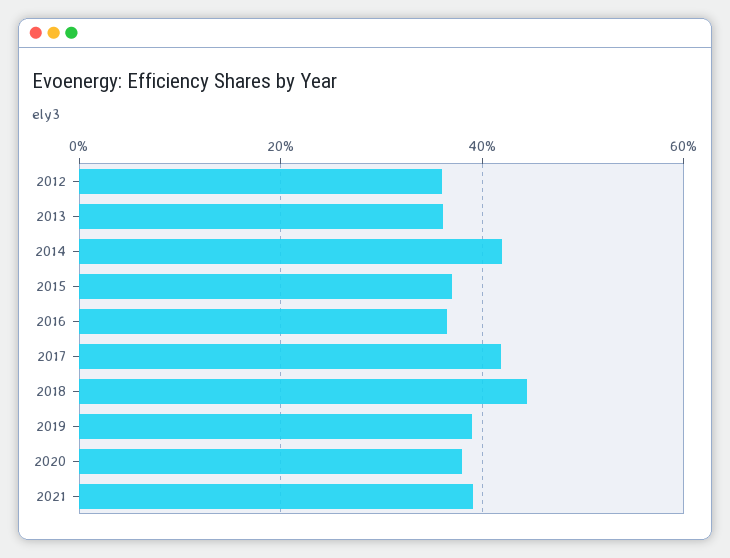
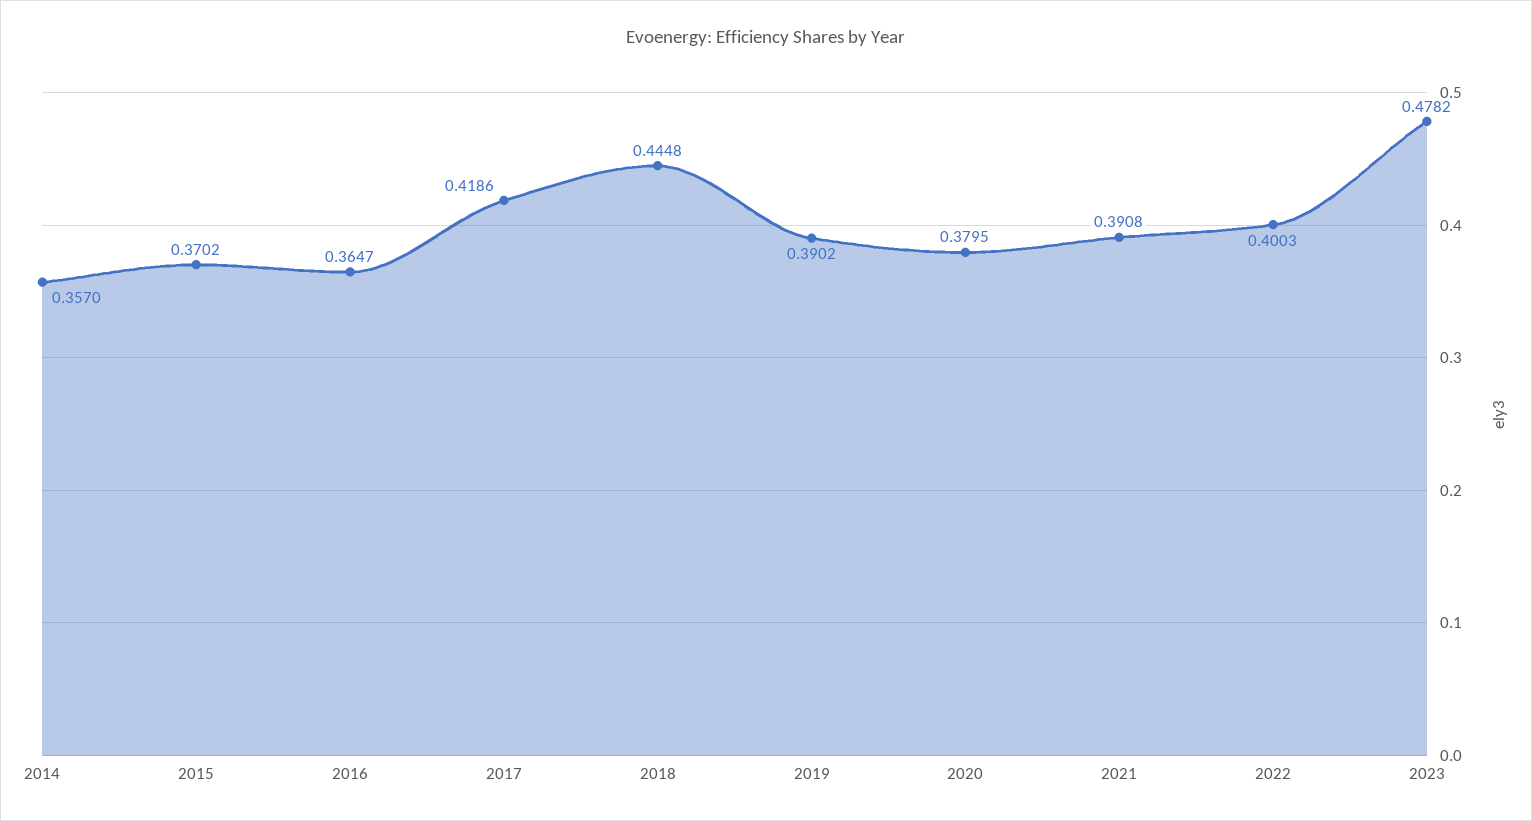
2012: 0.36 -> none
2013: 0.36 -> none
2014: 0.42 -> 0.357
2022: none -> 0.4003
2023: none -> 0.4782

